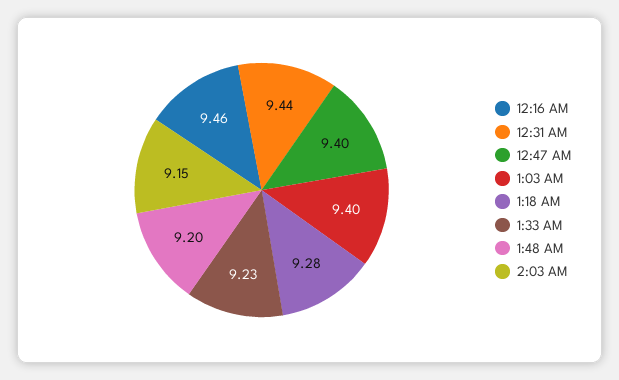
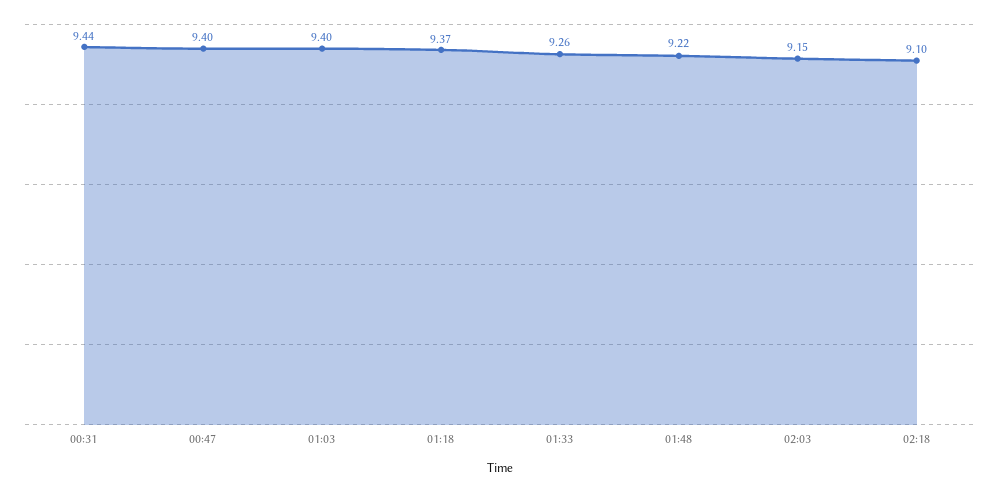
12:16 AM: 9.46 -> none
1:18 AM: 9.28 -> 9.37
1:33 AM: 9.23 -> 9.26
1:48 AM: 9.2 -> 9.22
02:18: none -> 9.1

